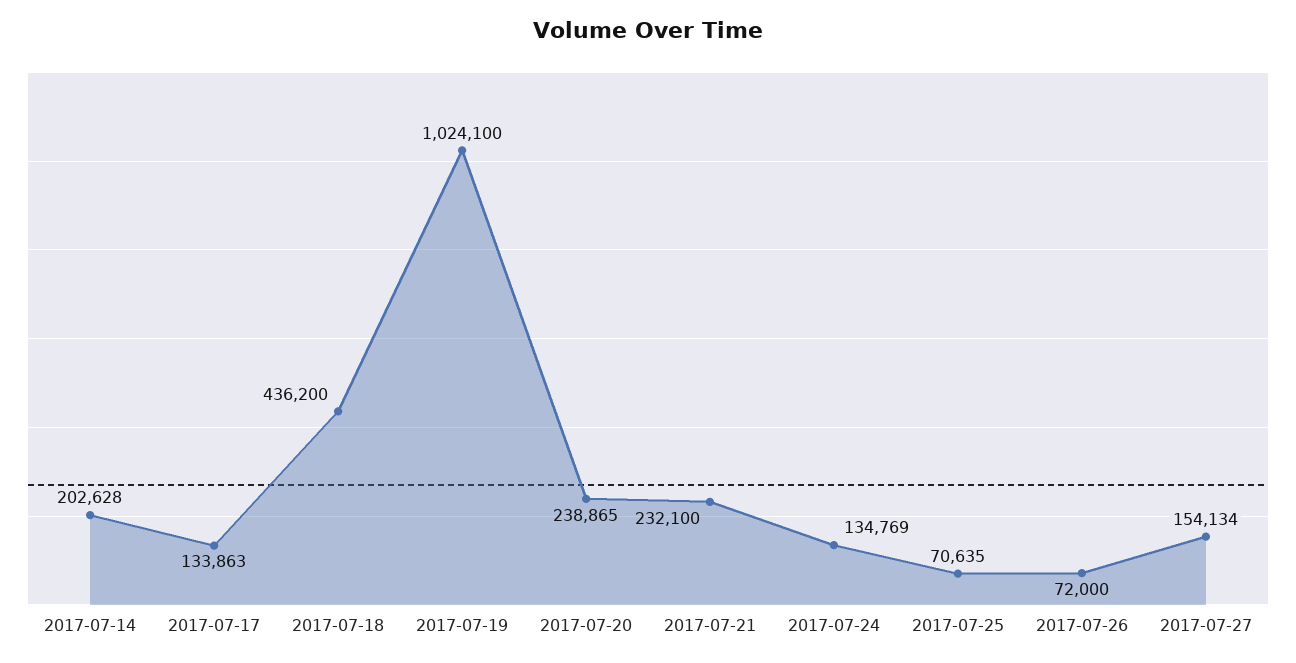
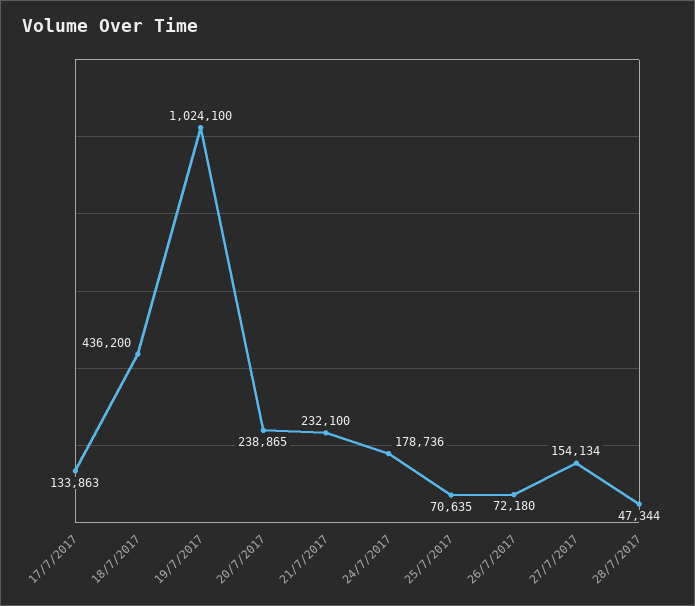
2017-07-14: 202628 -> none
2017-07-24: 134769 -> 178736
2017-07-26: 72000 -> 72180
28/7/2017: none -> 47344

